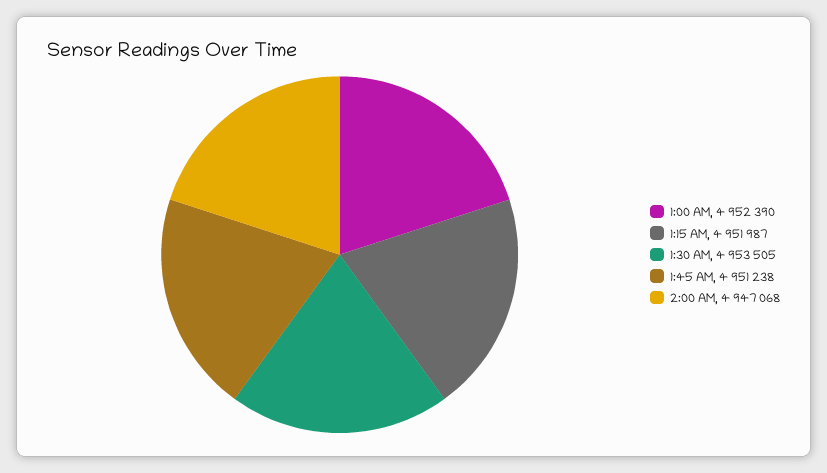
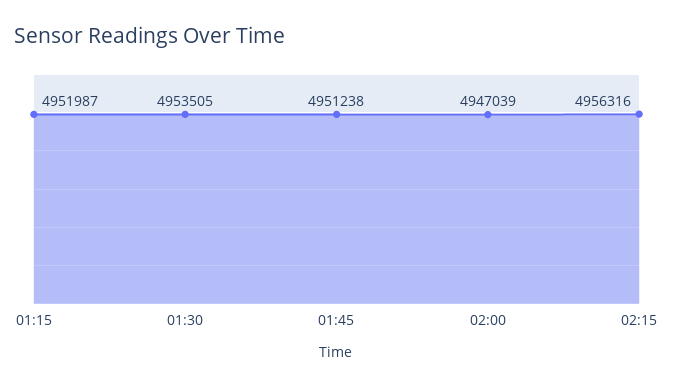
1:00 AM: 4952390 -> none
2:00 AM: 4947068 -> 4947039
02:15: none -> 4956316

